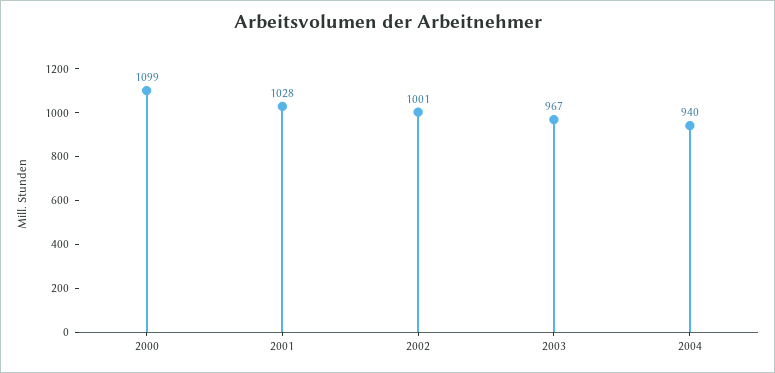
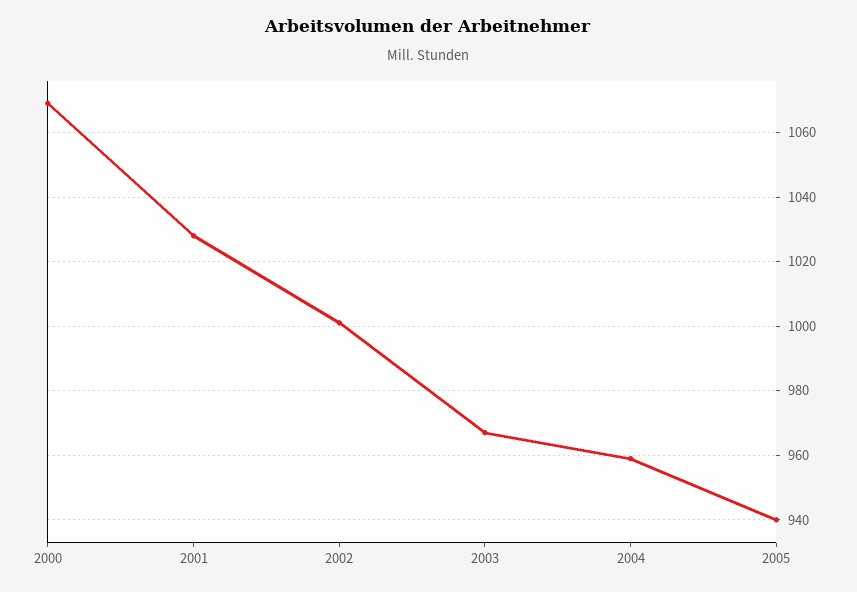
2000: 1099 -> 1070
2004: 940 -> 960
2005: none -> 940

